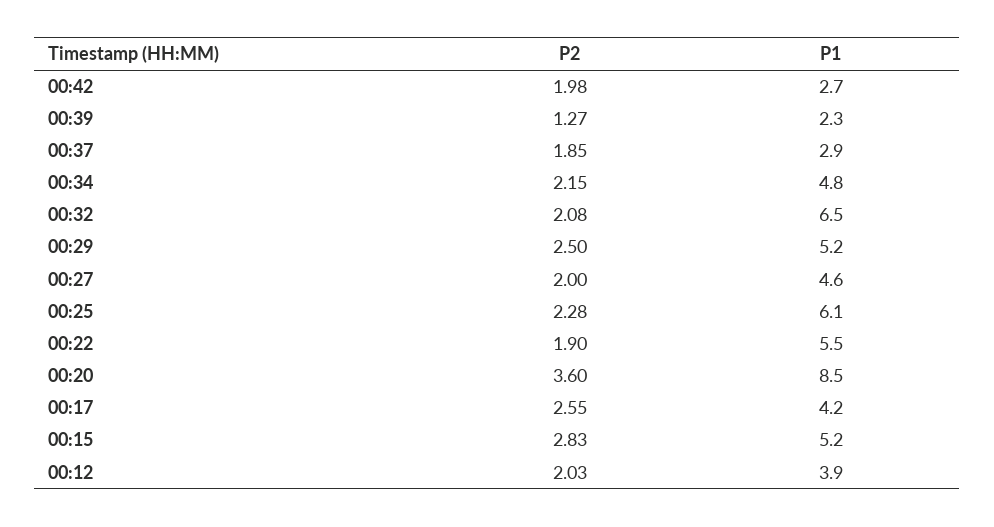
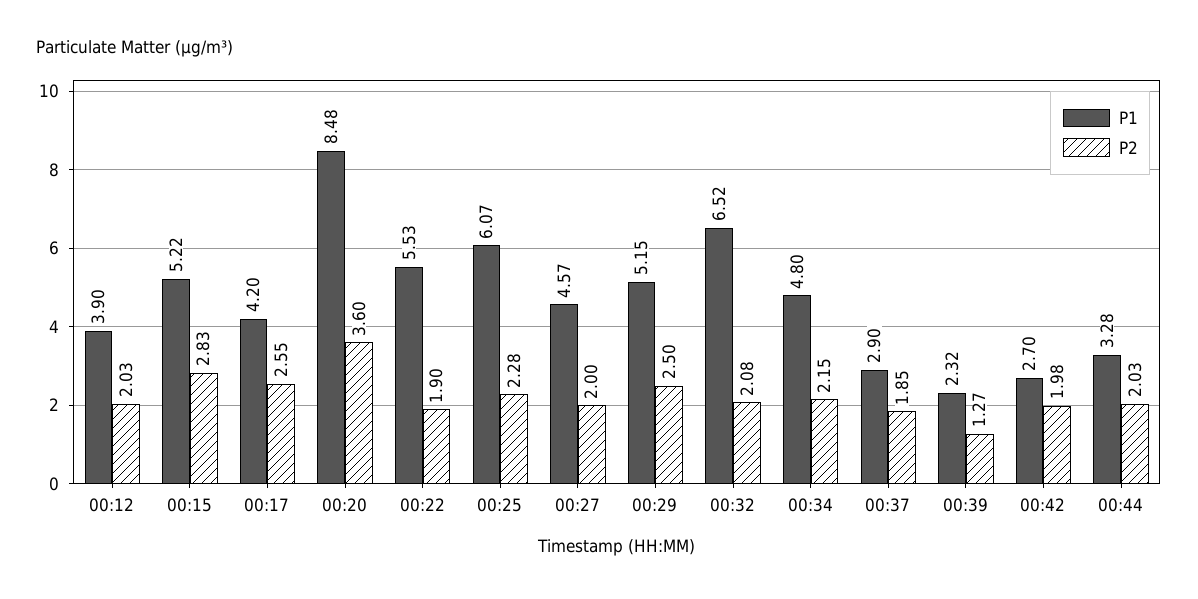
P1, 00:44: none -> 3.28
P2, 00:44: none -> 2.03

